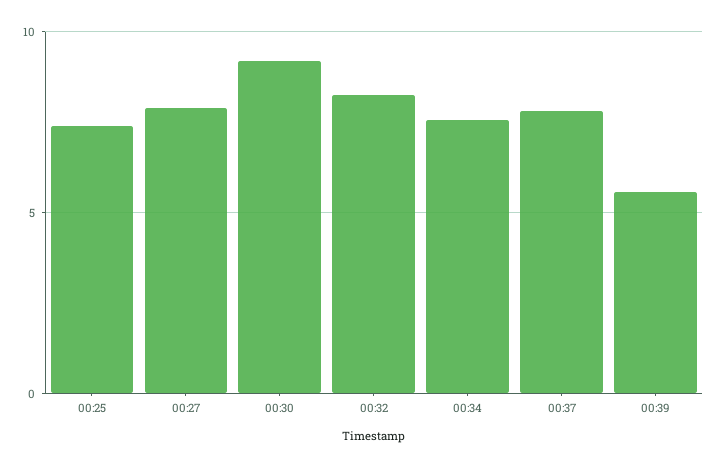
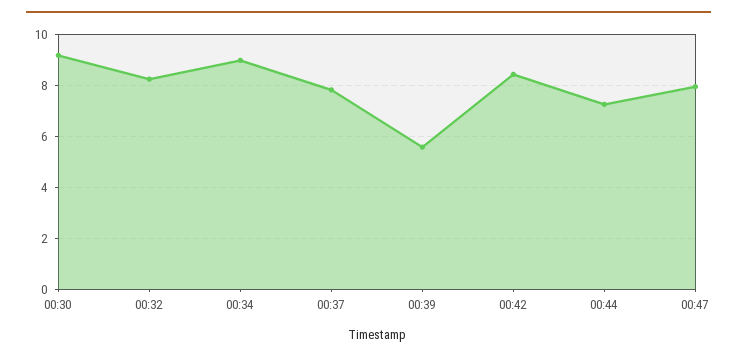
00:25: 7.5 -> none
00:27: 8 -> none
00:34: 7.5 -> 9
00:42: none -> 8.5
00:44: none -> 7.25
00:47: none -> 8

